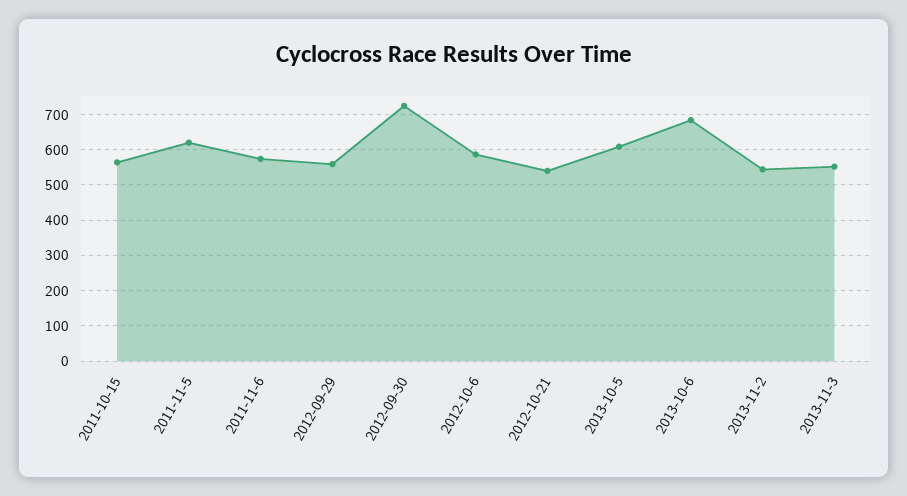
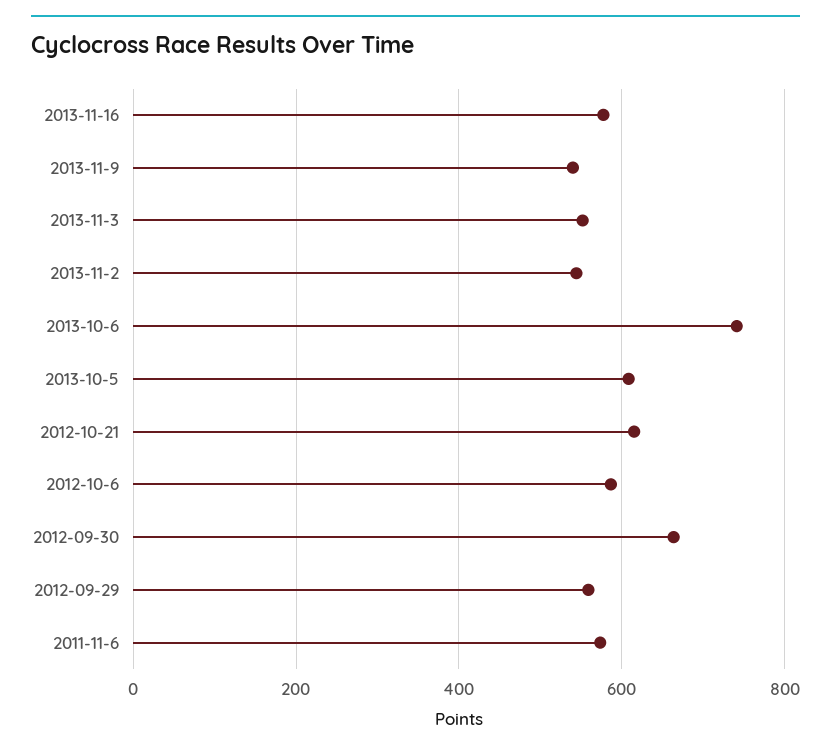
2011-10-15: 560 -> none
2011-11-5: 620 -> none
2012-09-30: 720 -> 660
2012-10-21: 540 -> 620
2013-10-6: 680 -> 740
2013-11-16: none -> 580
2013-11-9: none -> 540

